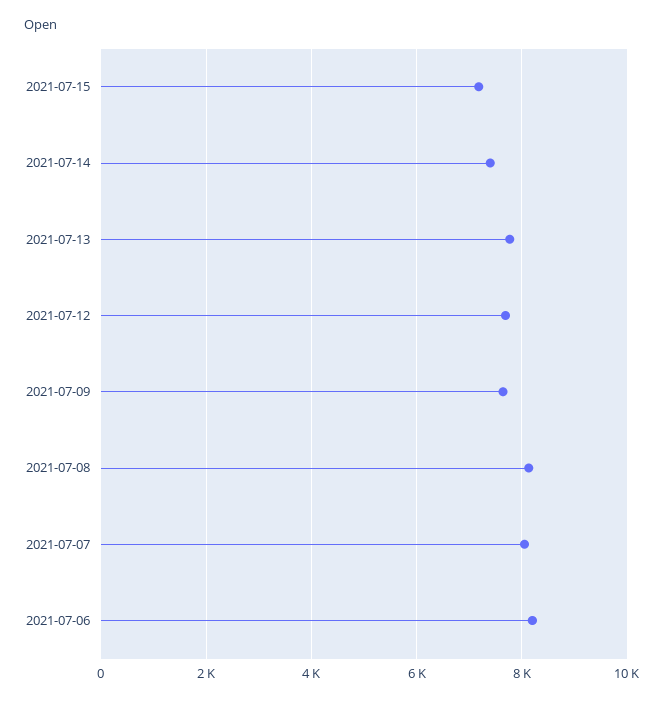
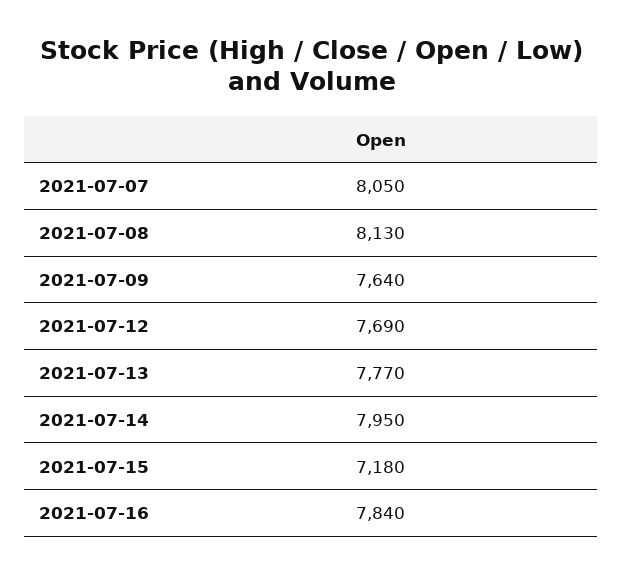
2021-07-14: 7400 -> 7950
2021-07-06: 8200 -> none
2021-07-16: none -> 7840

